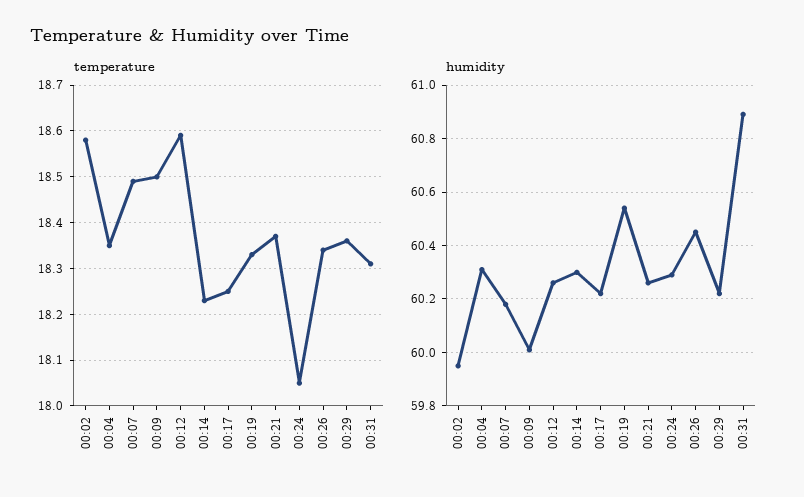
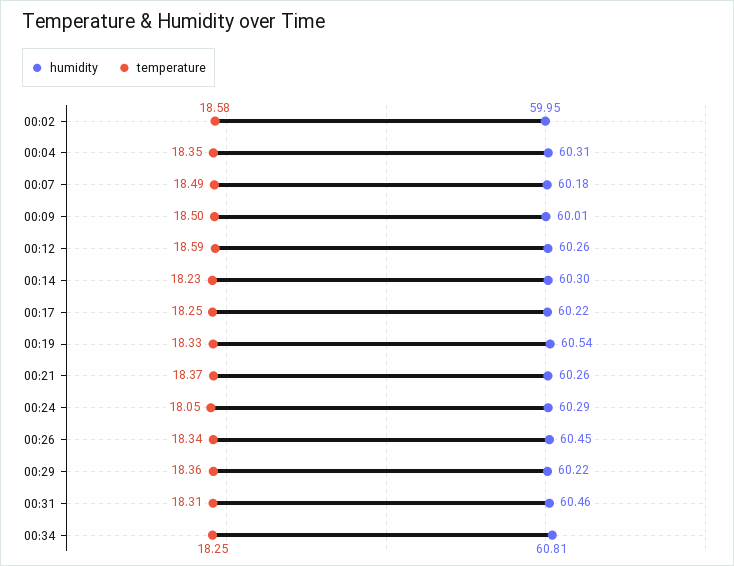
humidity, 00:31: 60.9 -> 60.46
humidity, 00:34: none -> 60.81
temperature, 00:34: none -> 18.25

